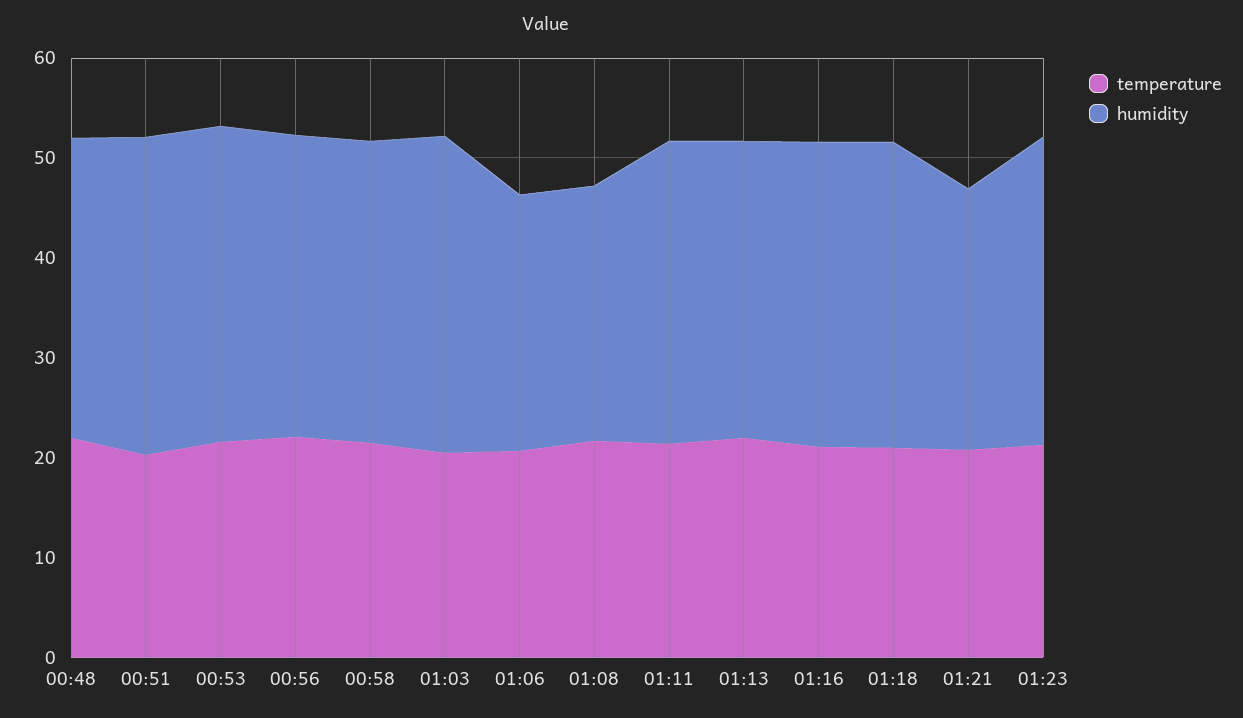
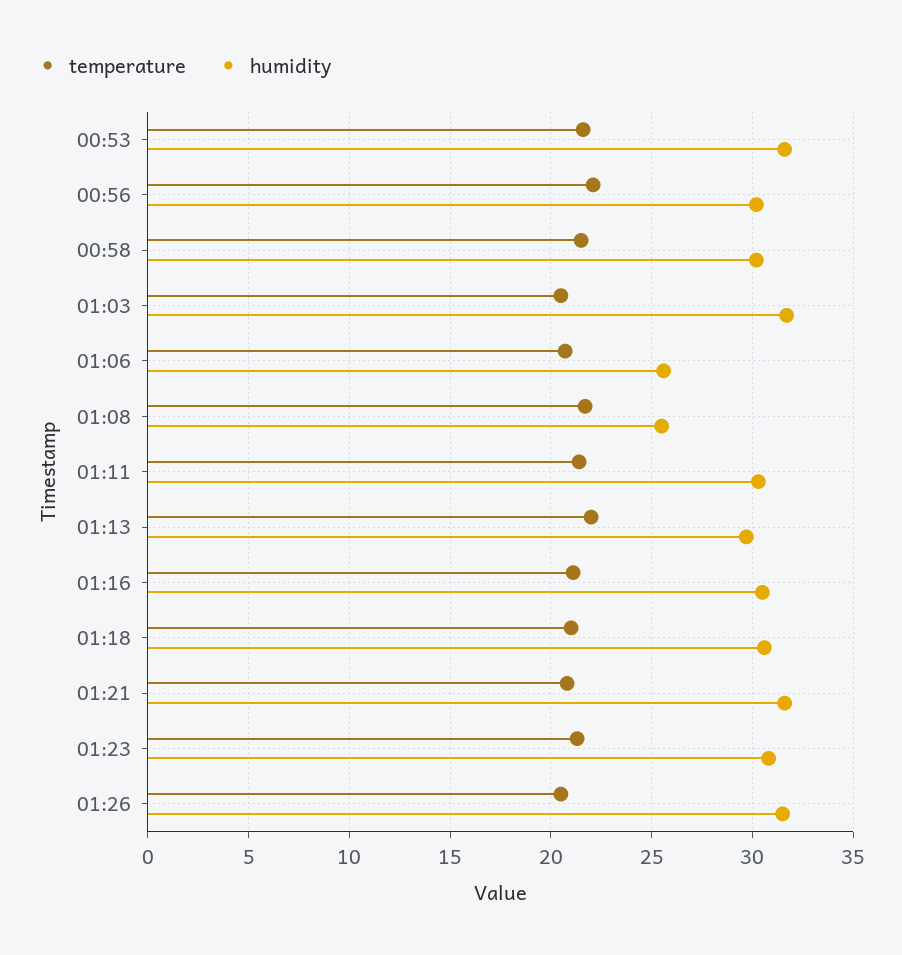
temperature, 00:48: 22 -> none
humidity, 00:48: 30 -> none
temperature, 00:51: 20 -> none
humidity, 00:51: 32 -> none
humidity, 01:21: 26 -> 31.5
temperature, 01:26: none -> 20.5
humidity, 01:26: none -> 31.5

